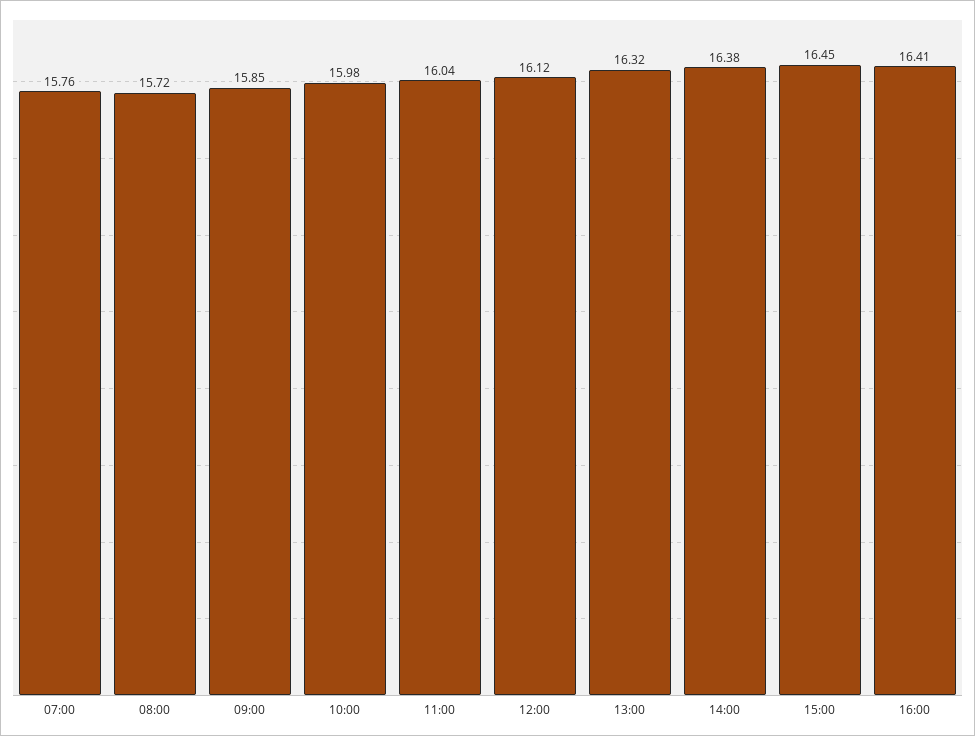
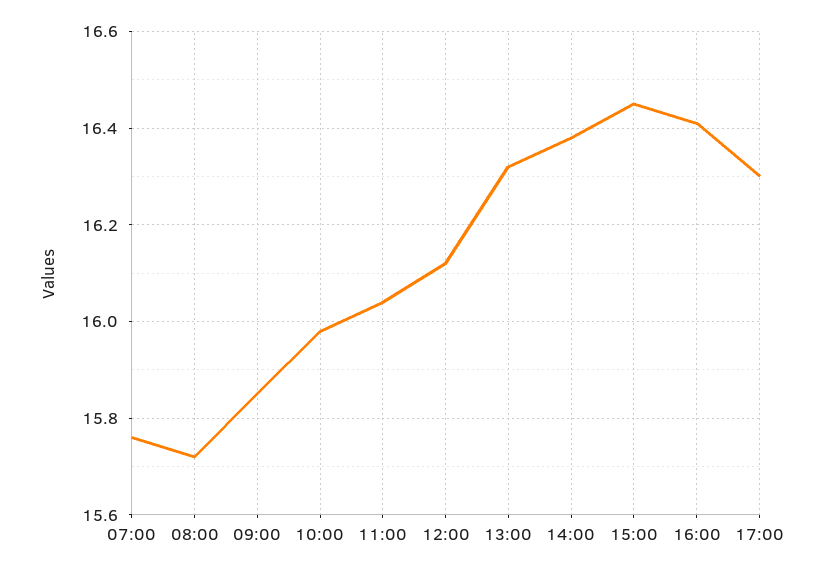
17:00: none -> 16.3

